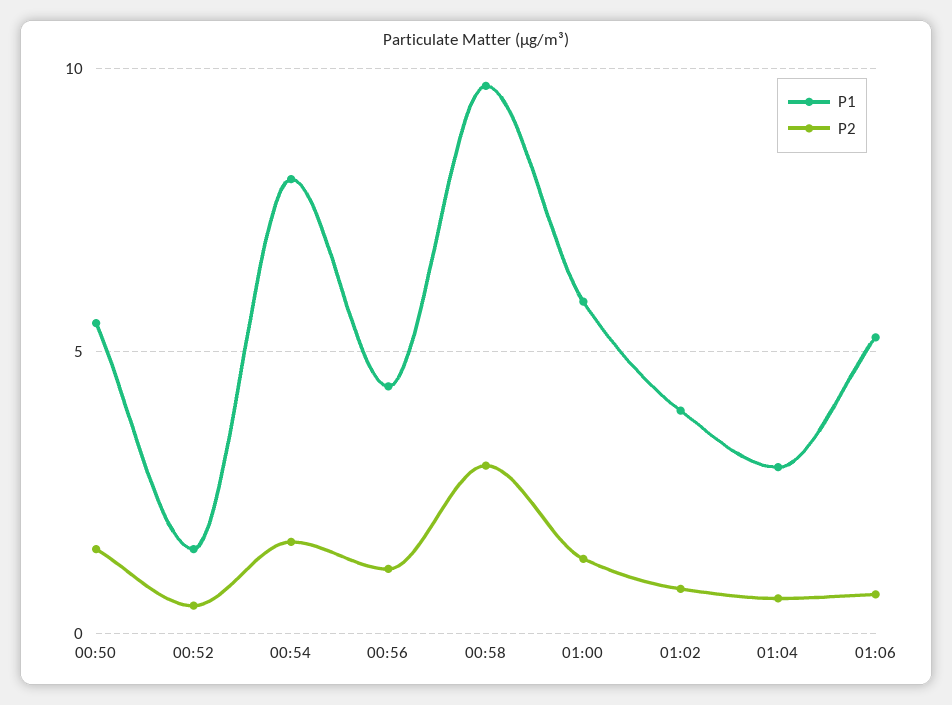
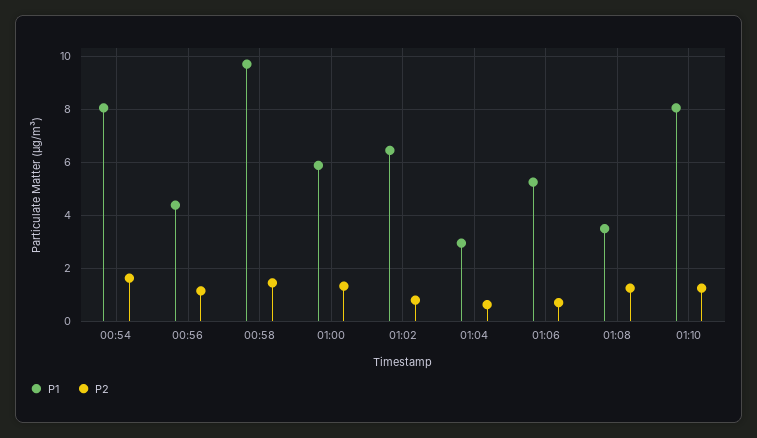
P1, 00:50: 5.5 -> none
P2, 00:50: 1.5 -> none
P1, 00:52: 1.5 -> none
P2, 00:52: 0.5 -> none
P2, 00:58: 3 -> 1.5
P1, 01:02: 4 -> 6.5
P1, 01:08: none -> 3.5
P2, 01:08: none -> 1.25
P1, 01:10: none -> 8
P2, 01:10: none -> 1.25

